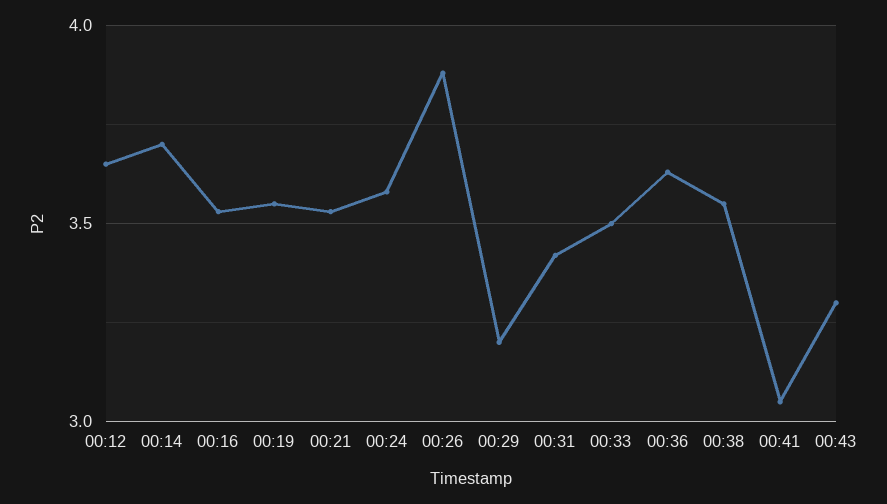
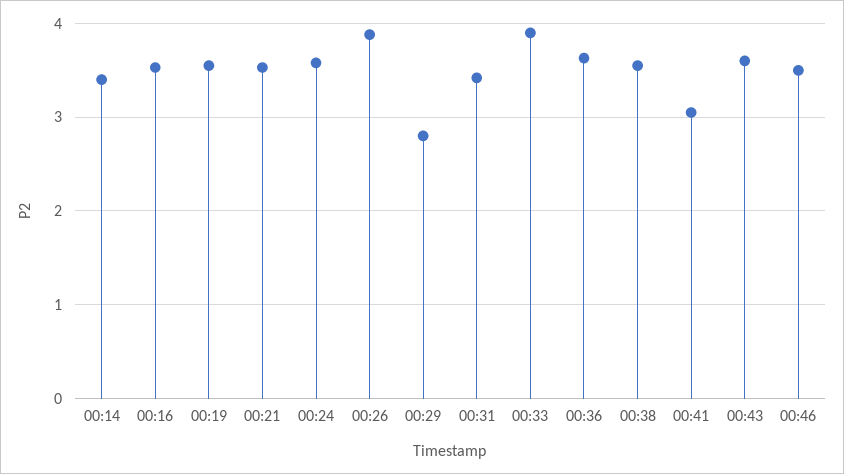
00:12: 3.65 -> none
00:14: 3.7 -> 3.4
00:29: 3.2 -> 2.8
00:33: 3.5 -> 3.9
00:43: 3.3 -> 3.6
00:46: none -> 3.5

